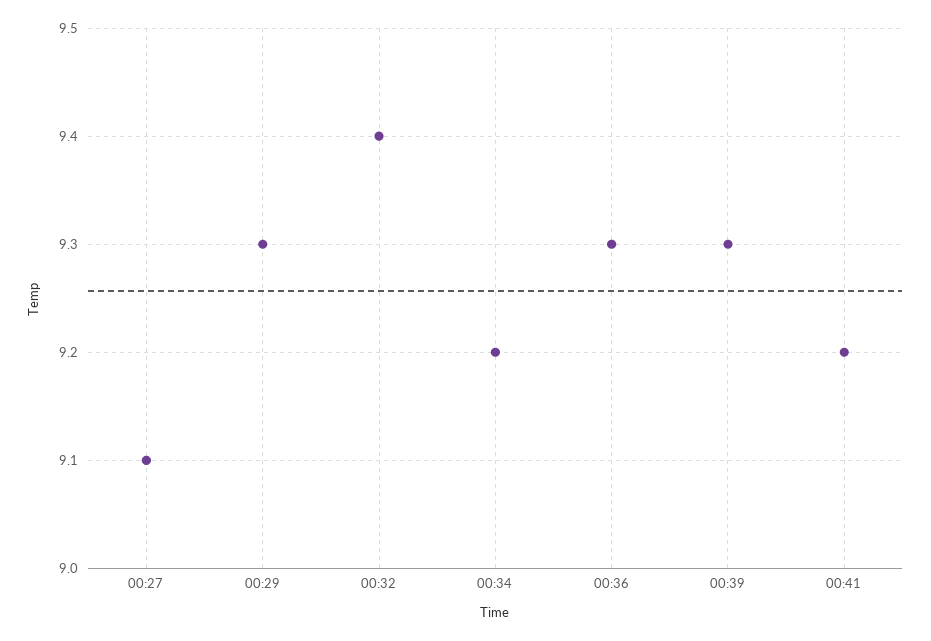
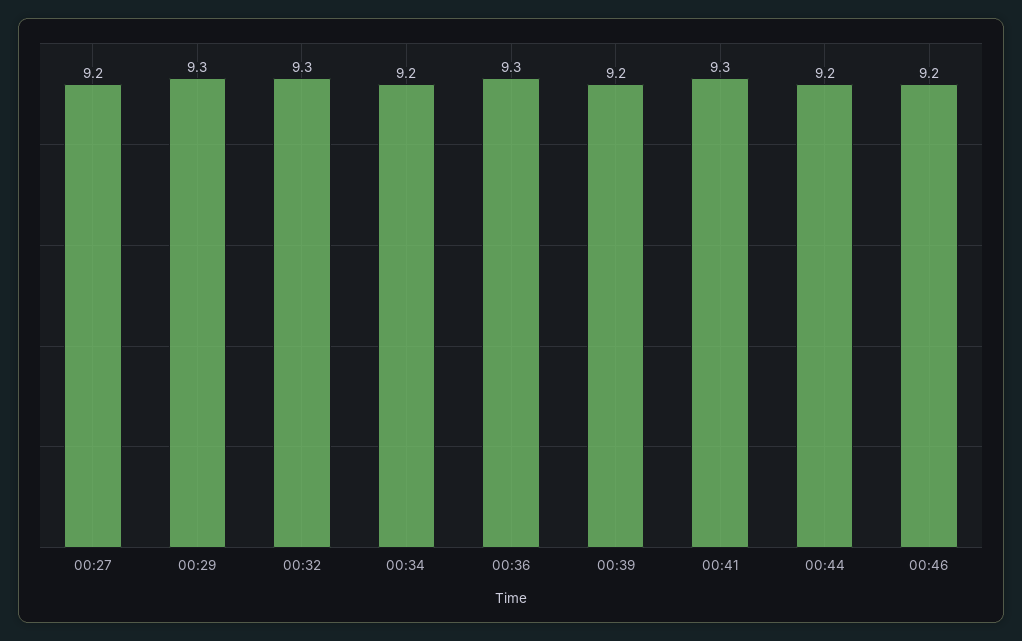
00:27: 9.1 -> 9.2
00:32: 9.4 -> 9.3
00:39: 9.3 -> 9.2
00:41: 9.2 -> 9.3
00:44: none -> 9.2
00:46: none -> 9.2

